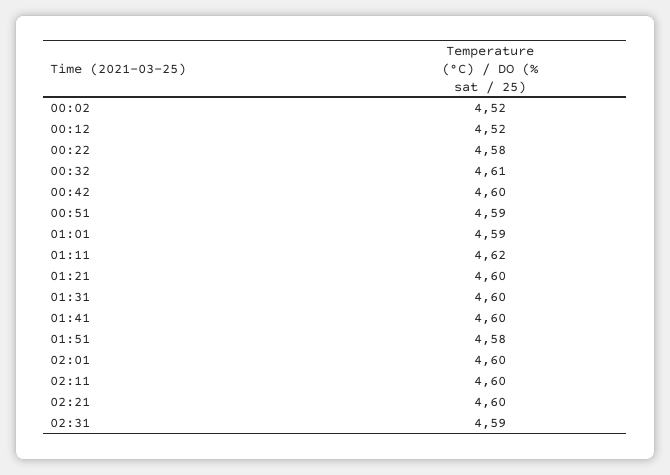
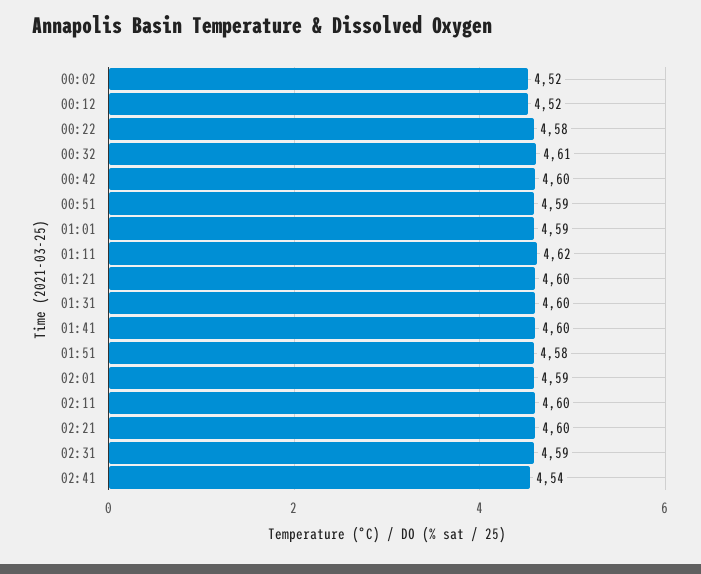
02:01: 4.6 -> 4.59
02:41: none -> 4.54

